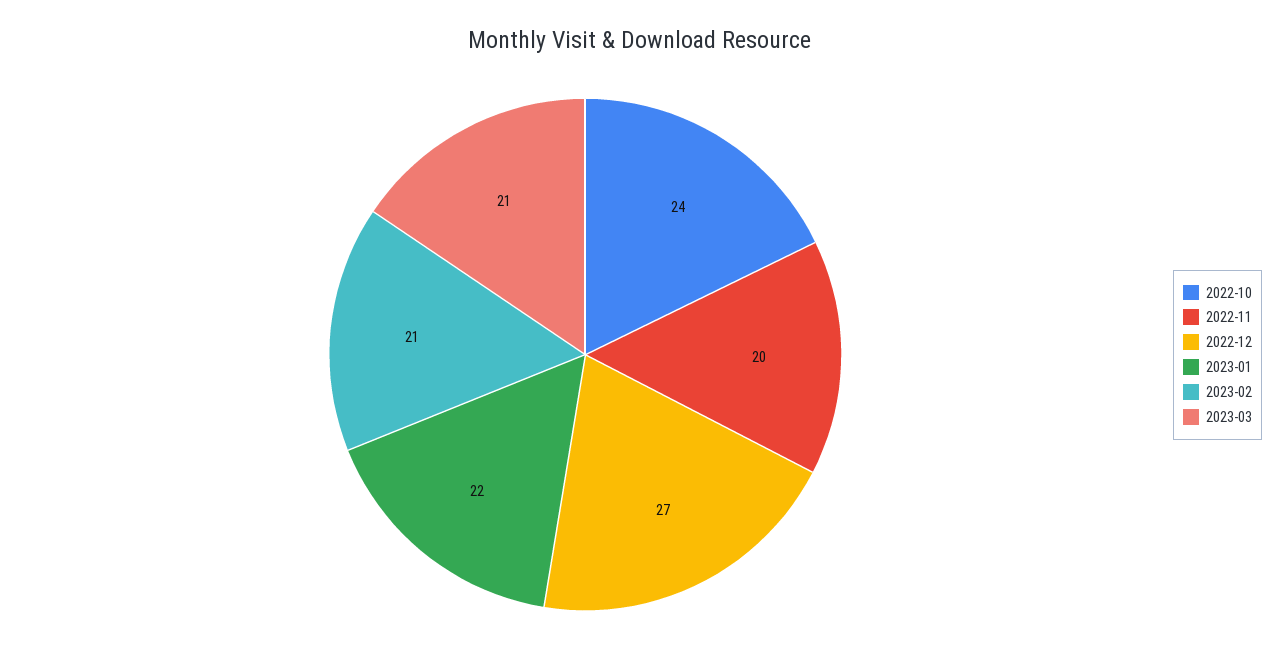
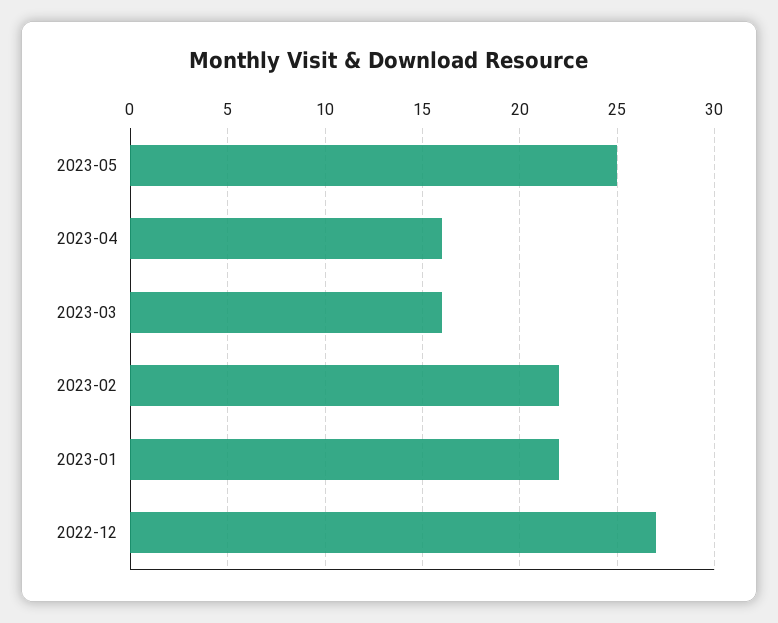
2022-10: 24 -> none
2022-11: 20 -> none
2023-02: 21 -> 22
2023-03: 21 -> 16
2023-05: none -> 25
2023-04: none -> 16

